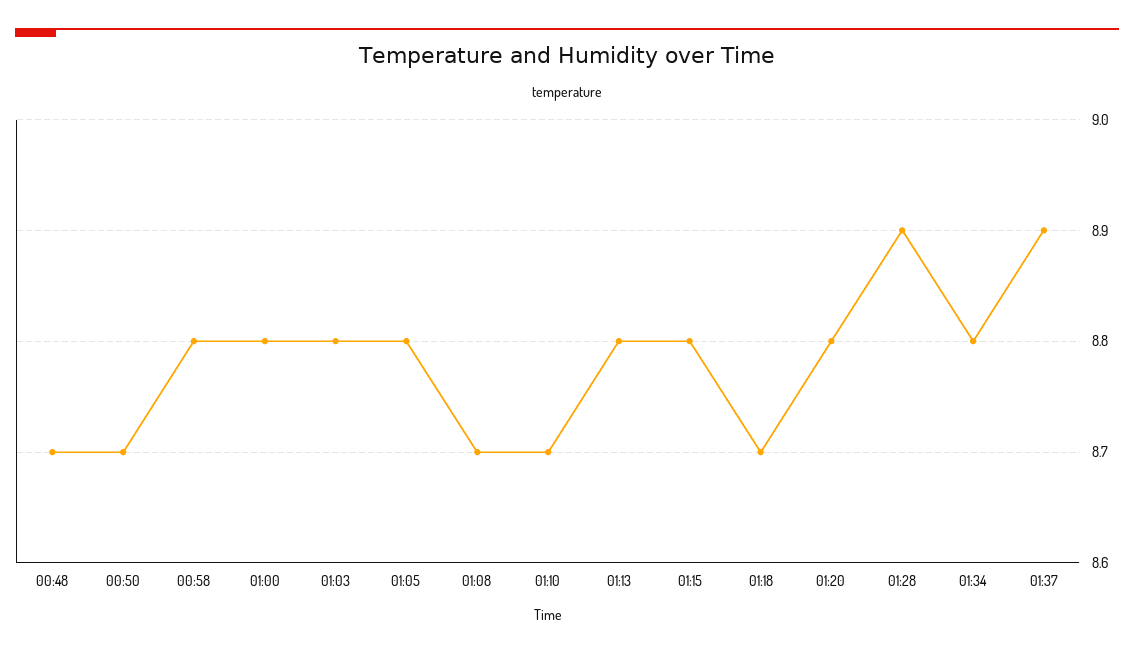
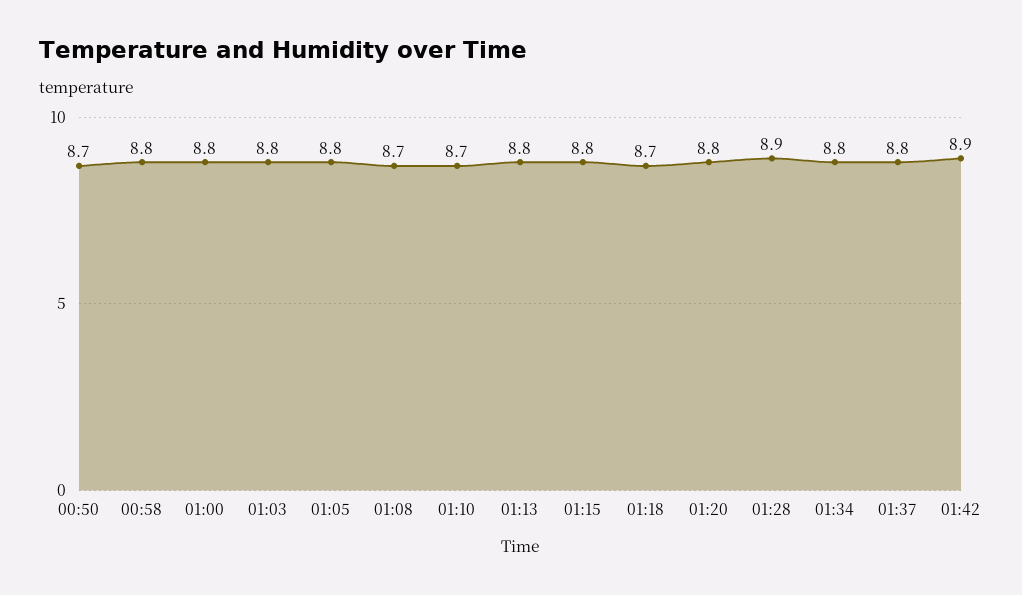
00:48: 8.7 -> none
01:37: 8.9 -> 8.8
01:42: none -> 8.9

